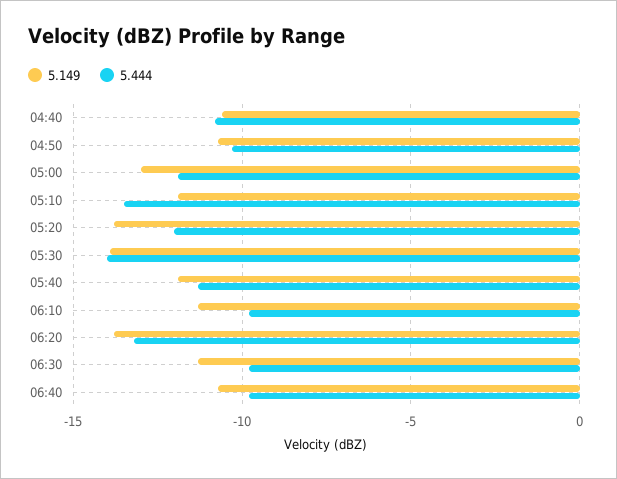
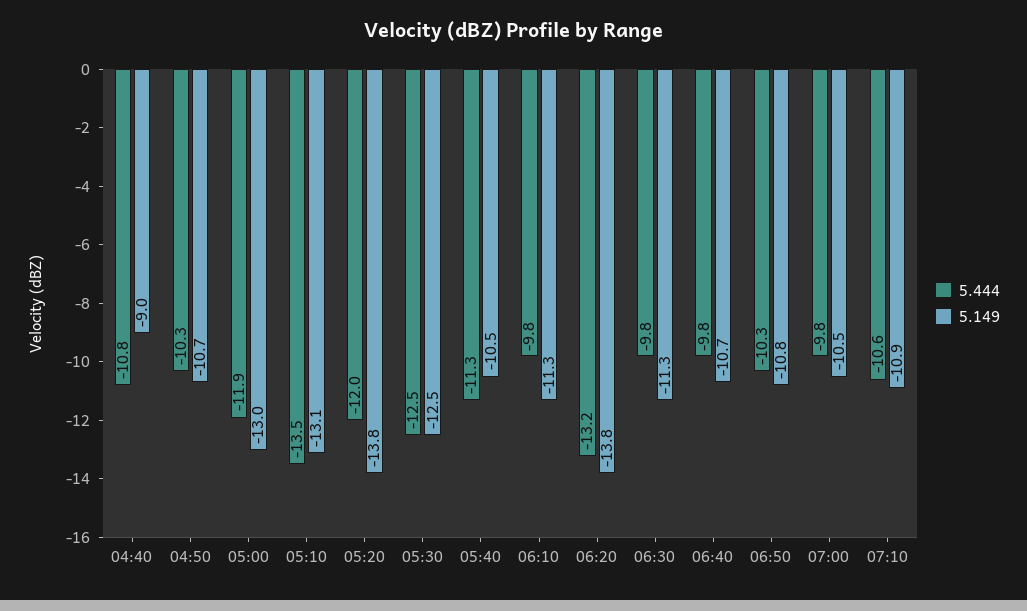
5.149, 04:40: -10.5 -> -9
5.149, 05:10: -12 -> -13.1
5.149, 05:30: -14 -> -12.5
5.444, 05:30: -14 -> -12.5
5.149, 05:40: -12 -> -10.5
5.444, 06:50: none -> -10.3
5.149, 06:50: none -> -10.8
5.444, 07:00: none -> -9.8
5.149, 07:00: none -> -10.5
5.444, 07:10: none -> -10.6
5.149, 07:10: none -> -10.9

